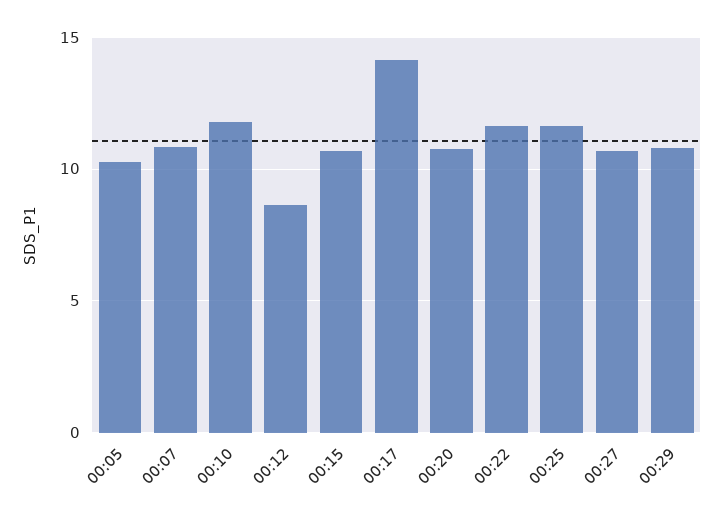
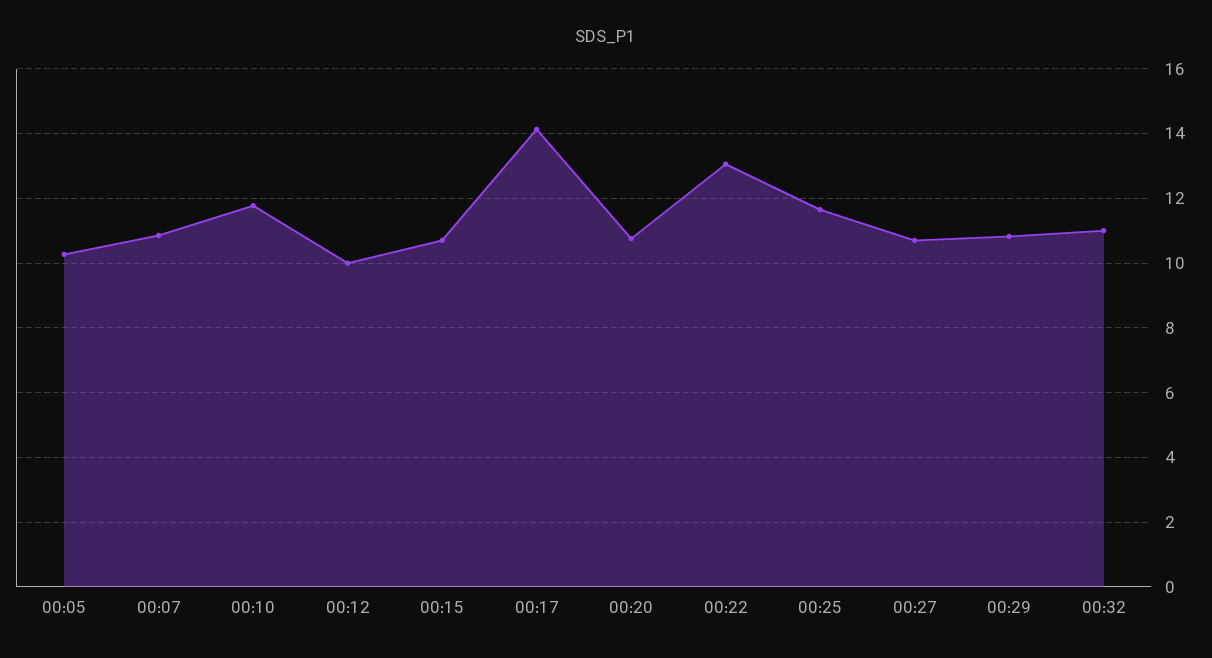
00:12: 8.5 -> 10
00:22: 11.5 -> 13
00:32: none -> 11

